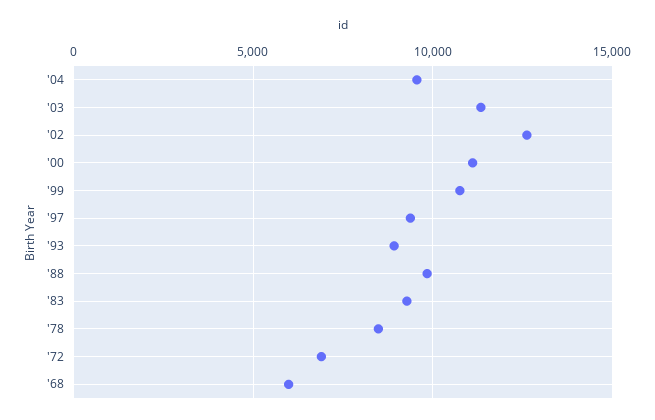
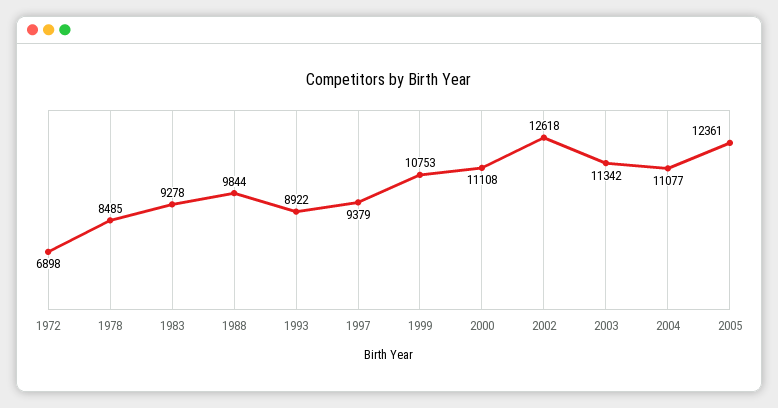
'04: 9500 -> 11077
'68: 6000 -> none
2005: none -> 12361

